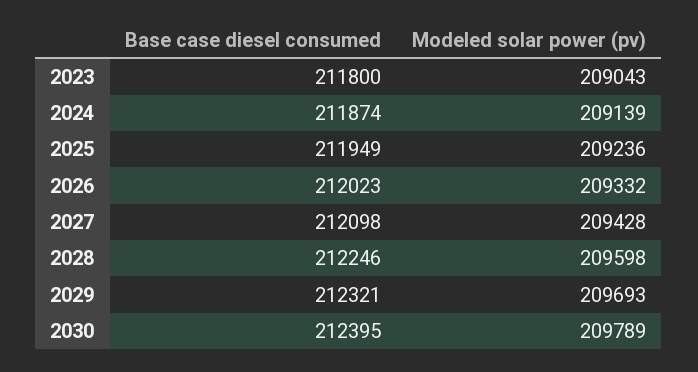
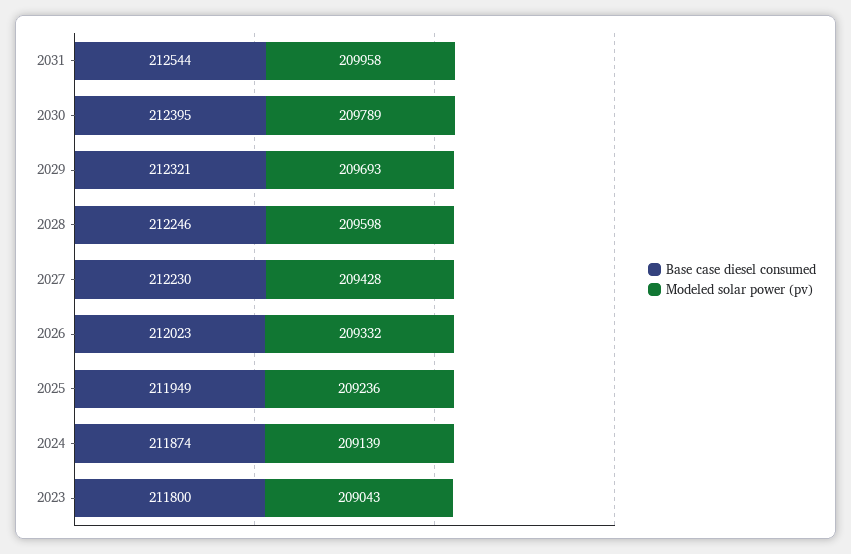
Base case diesel consumed, 2027: 212098 -> 212230
Base case diesel consumed, 2031: none -> 212544
Modeled solar power (pv), 2031: none -> 209958

